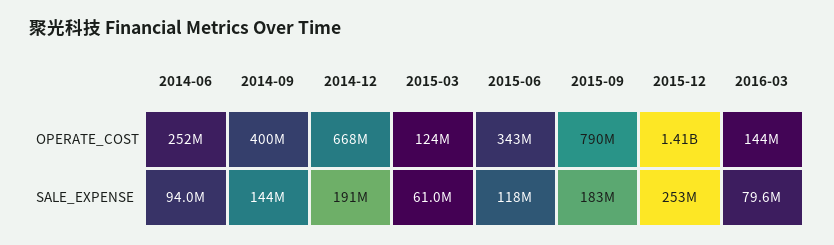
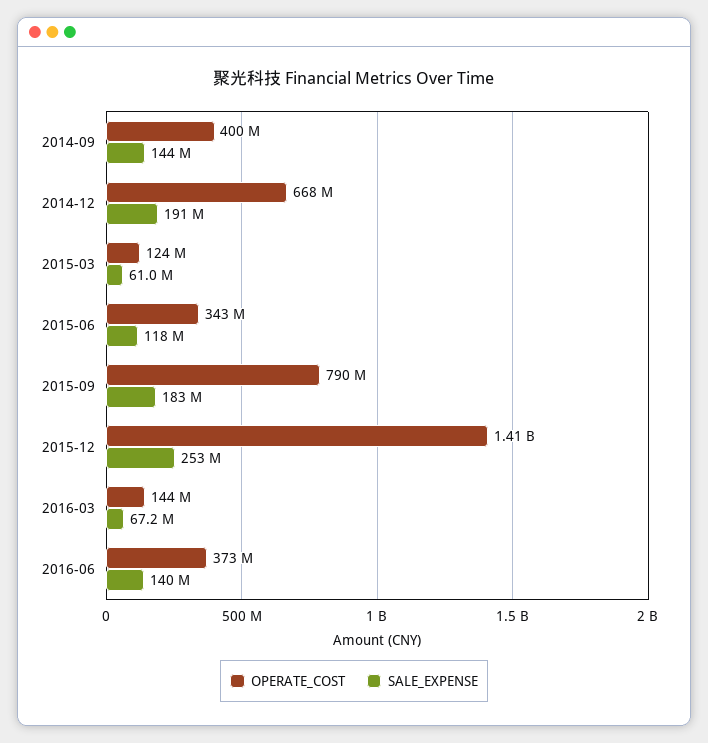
OPERATE_COST, 2014-06: 252000000 -> none
SALE_EXPENSE, 2014-06: 94000000 -> none
SALE_EXPENSE, 2016-03: 79600000 -> 67200000
OPERATE_COST, 2016-06: none -> 373000000
SALE_EXPENSE, 2016-06: none -> 140000000

